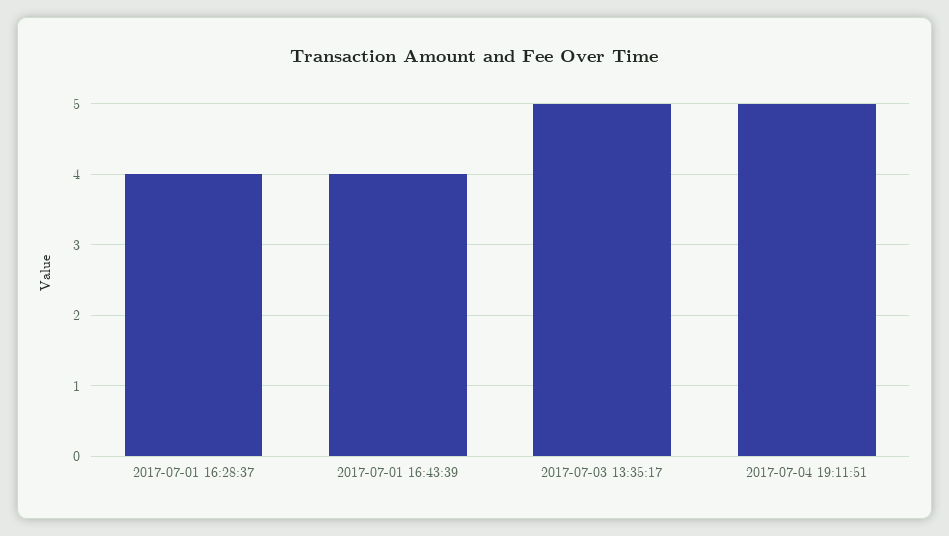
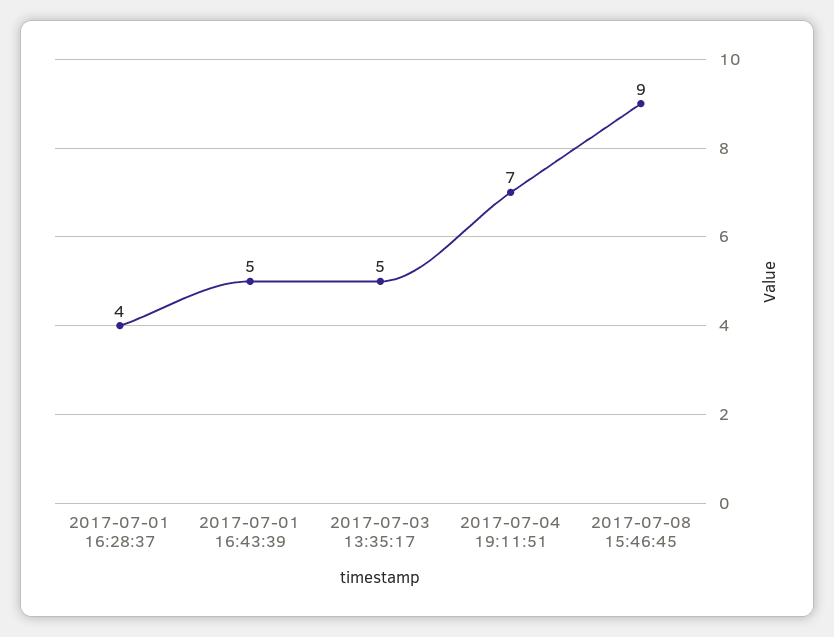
2017-07-01 16:43:39: 4 -> 5
2017-07-04 19:11:51: 5 -> 7
2017-07-08 15:46:45: none -> 9

